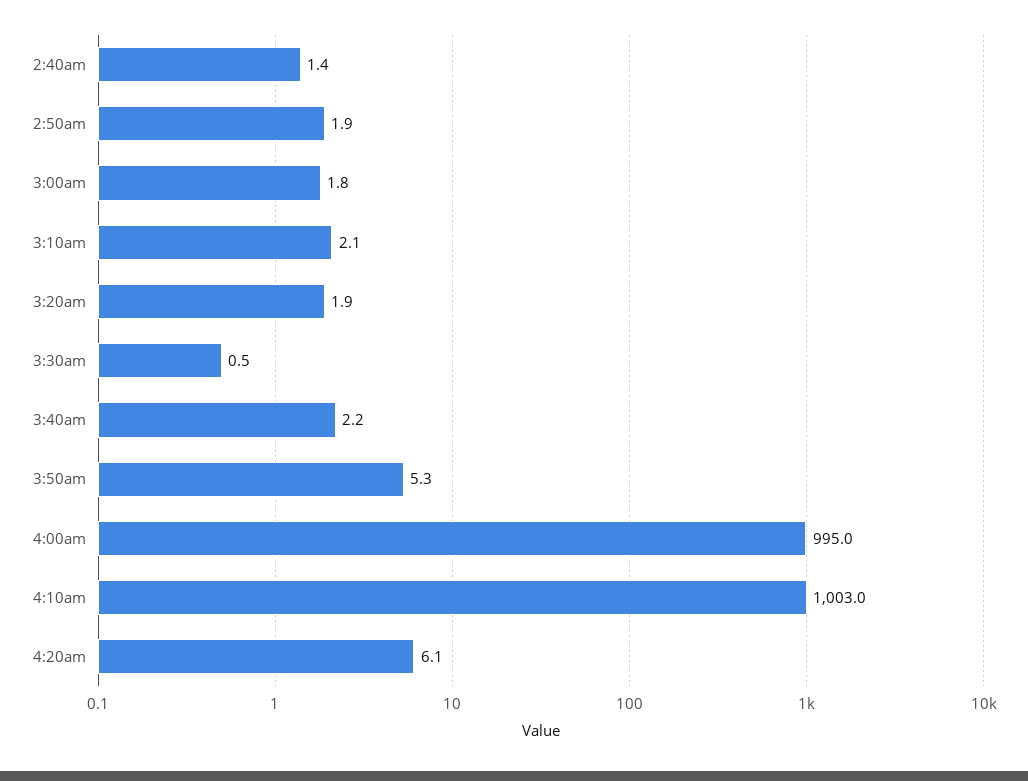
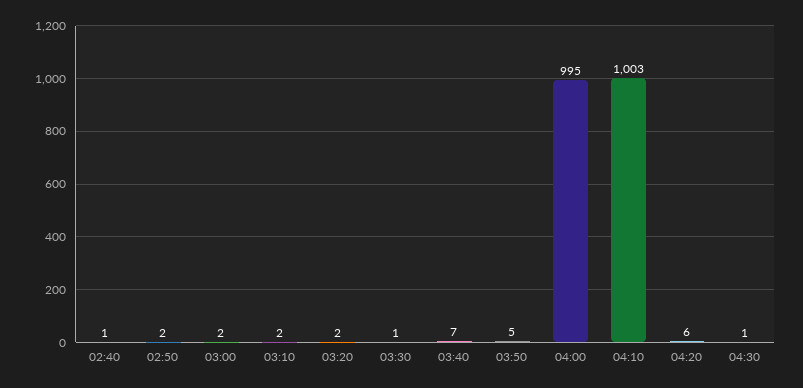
3:40am: 2.2 -> 7
04:30: none -> 1

